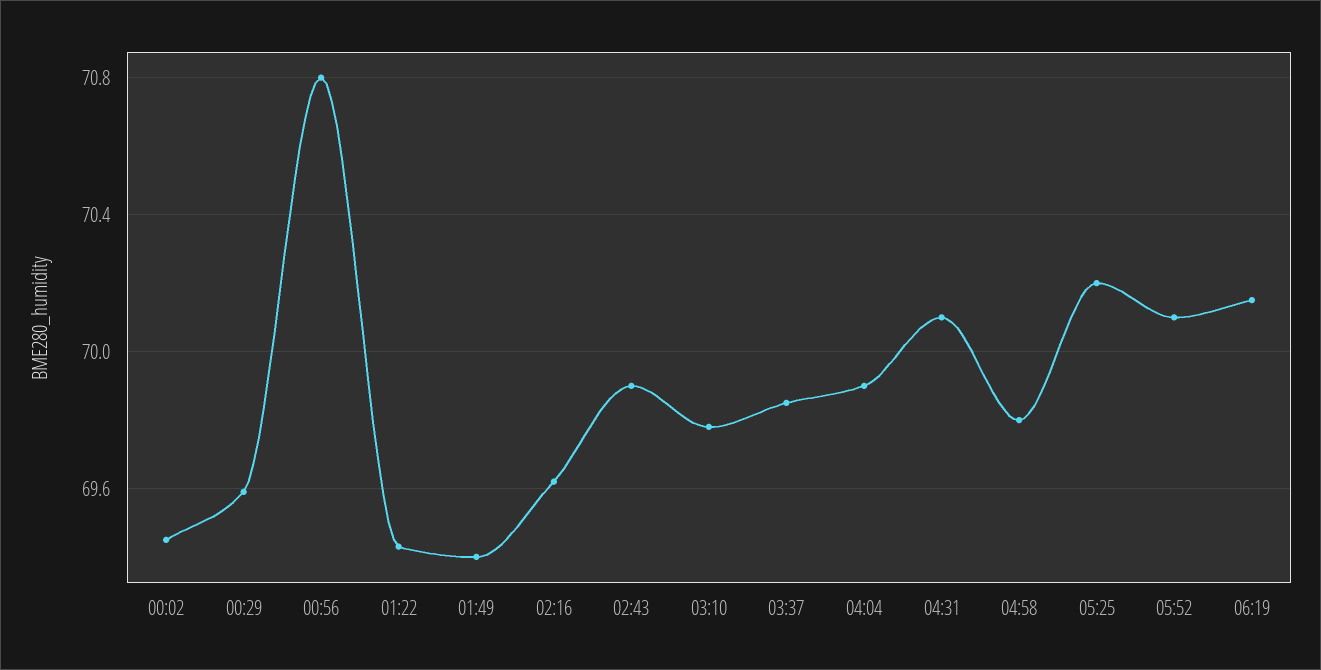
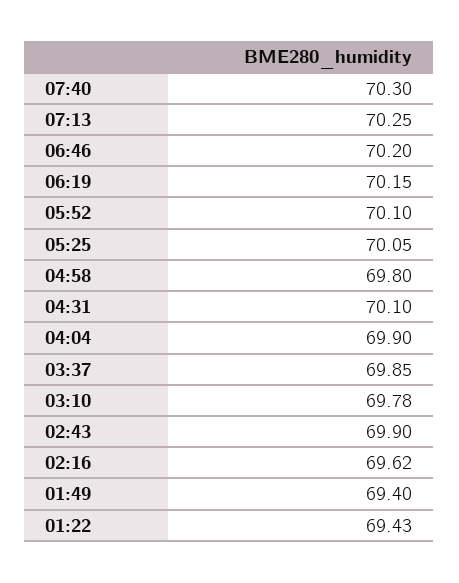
00:02: 69.45 -> none
00:29: 69.6 -> none
00:56: 70.8 -> none
05:25: 70.2 -> 70.05
07:40: none -> 70.3
07:13: none -> 70.25
06:46: none -> 70.2

